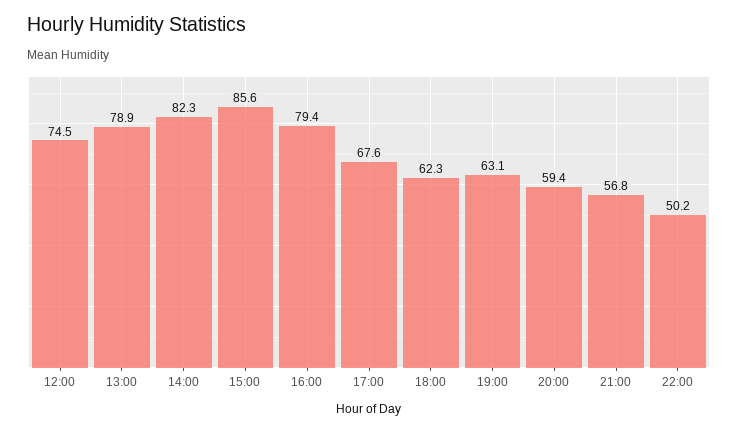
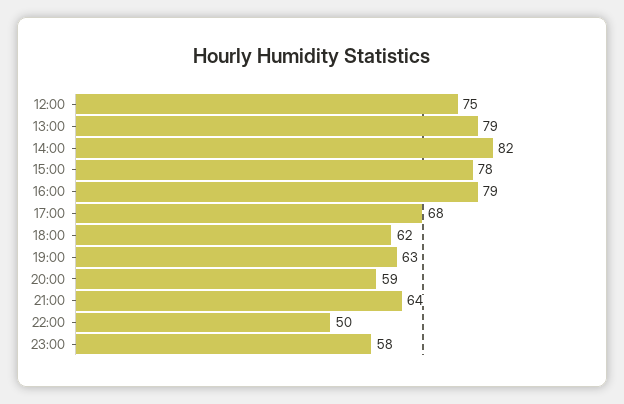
15:00: 85.6 -> 78
21:00: 56.8 -> 64
23:00: none -> 58

